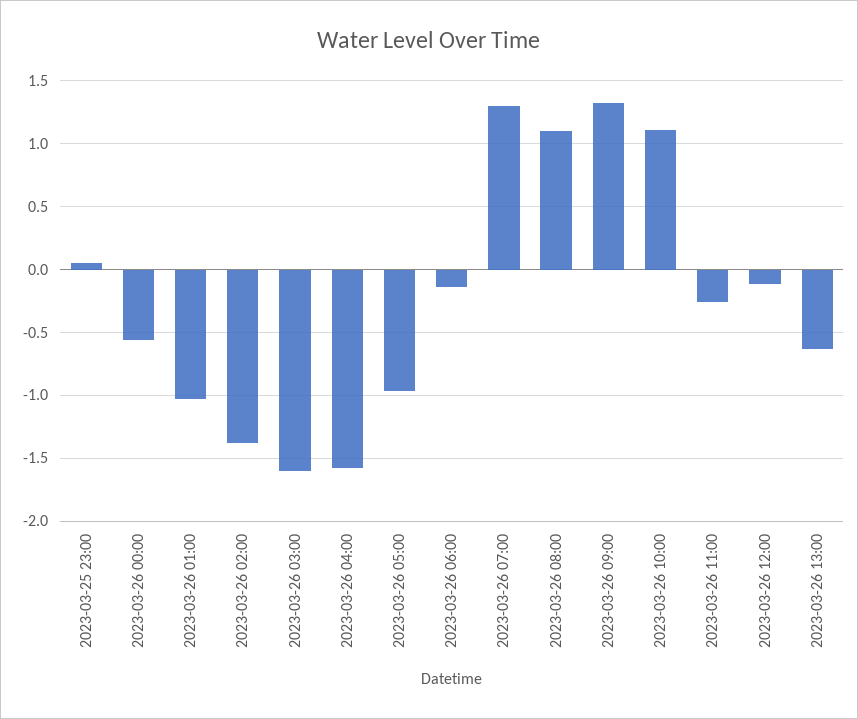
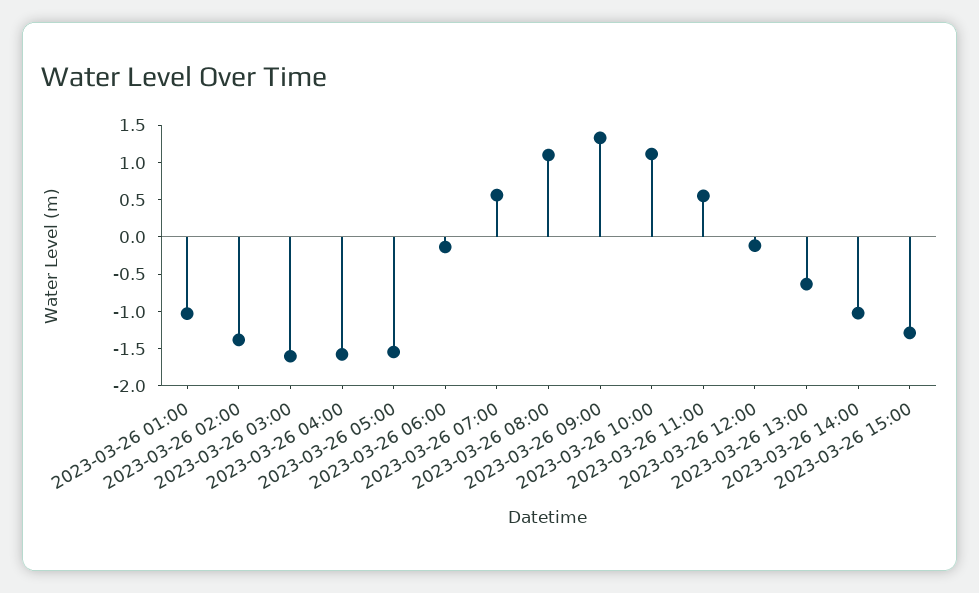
2023-03-25 23:00: 0.05 -> none
2023-03-26 00:00: -0.55 -> none
2023-03-26 05:00: -0.95 -> -1.5
2023-03-26 07:00: 1.3 -> 0.5
2023-03-26 11:00: -0.25 -> 0.5
2023-03-26 14:00: none -> -1
2023-03-26 15:00: none -> -1.25

